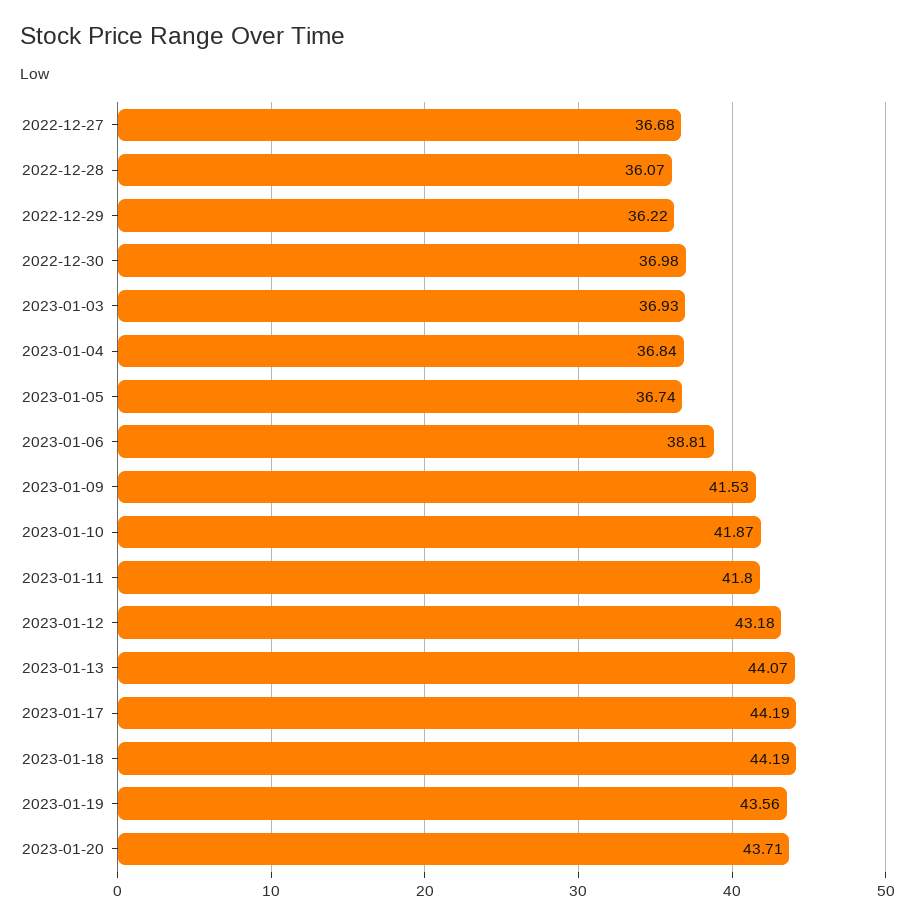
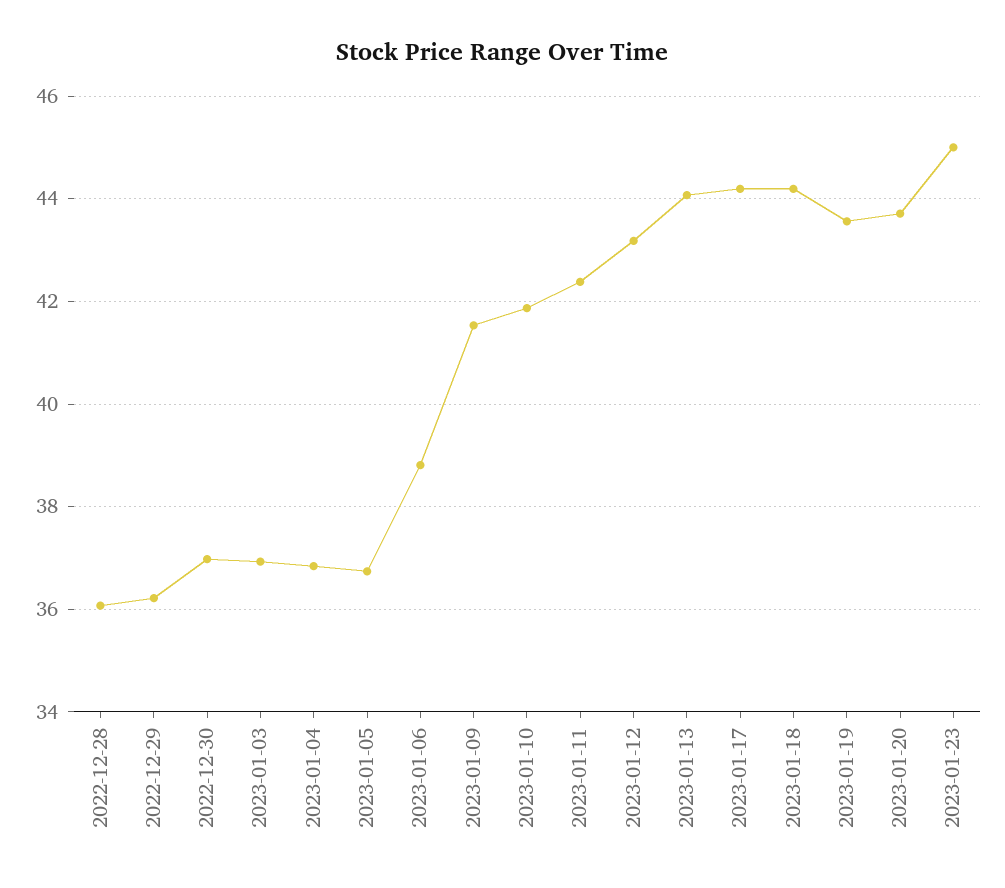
2022-12-27: 36.68 -> none
2023-01-11: 41.8 -> 42.4
2023-01-23: none -> 45

